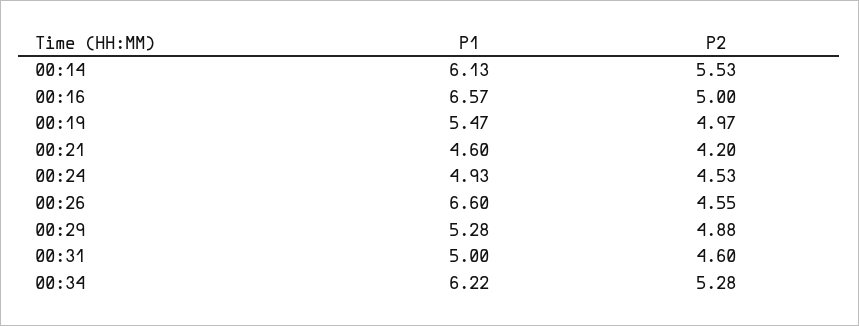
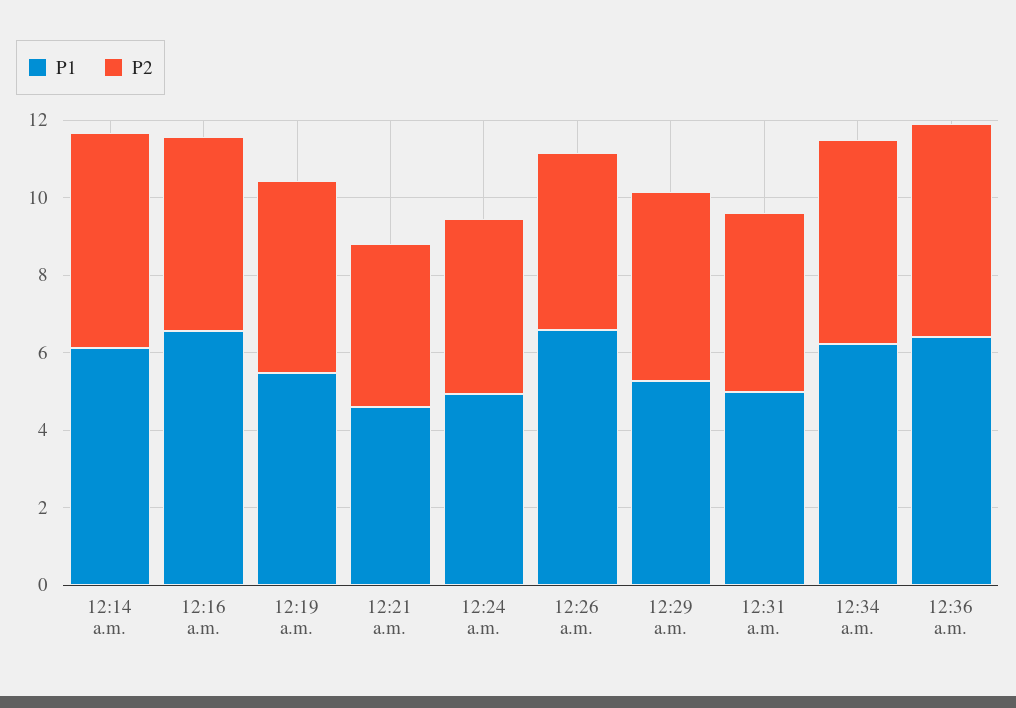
P1, 12:36 a.m.: none -> 6.5
P2, 12:36 a.m.: none -> 5.5

